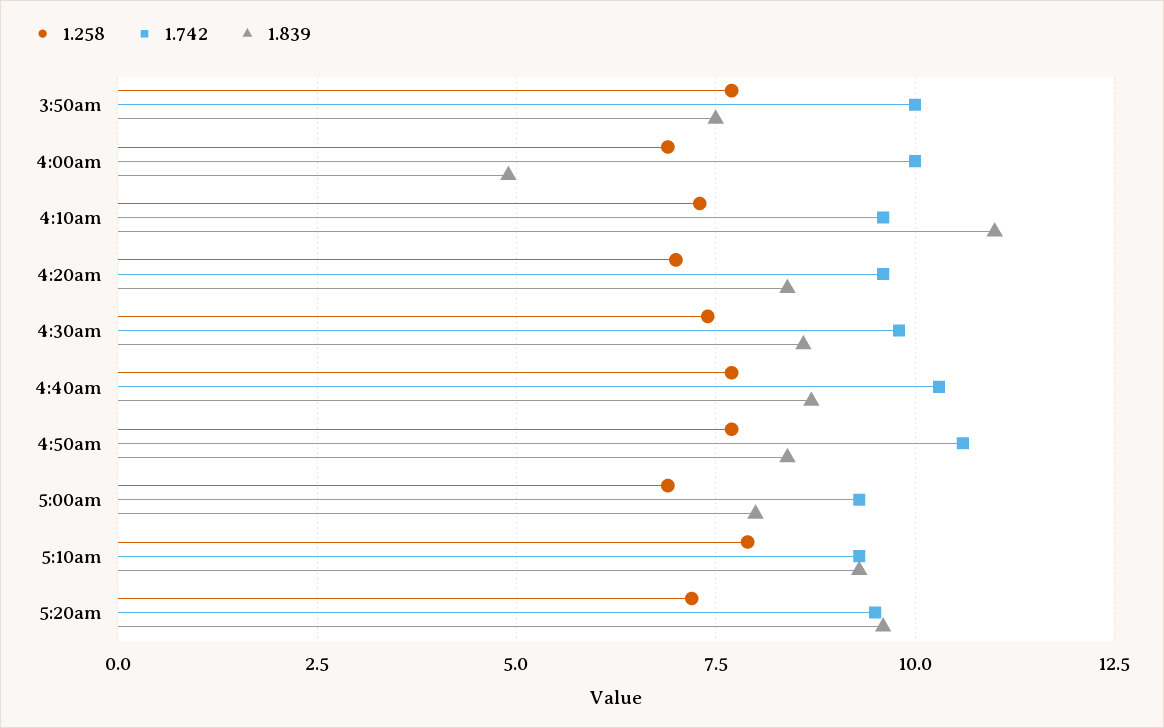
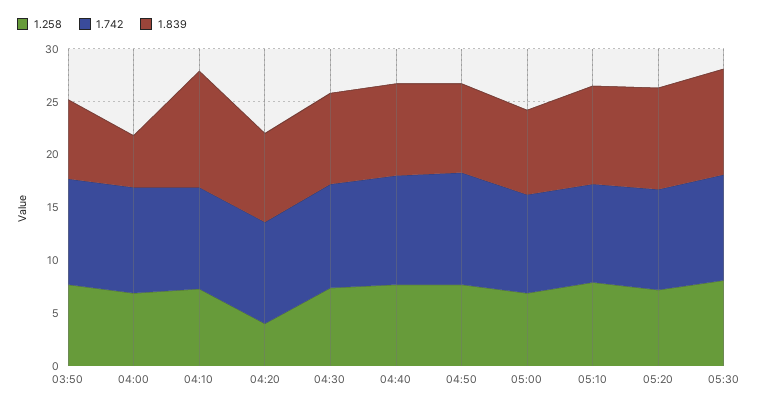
1.258, 4:20am: 7 -> 4
1.258, 05:30: none -> 8
1.742, 05:30: none -> 10
1.839, 05:30: none -> 10

